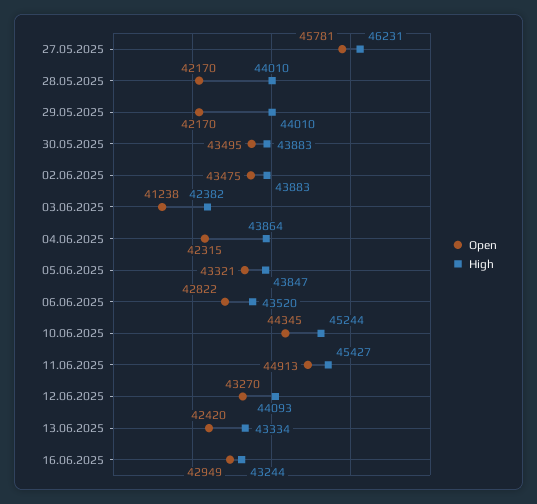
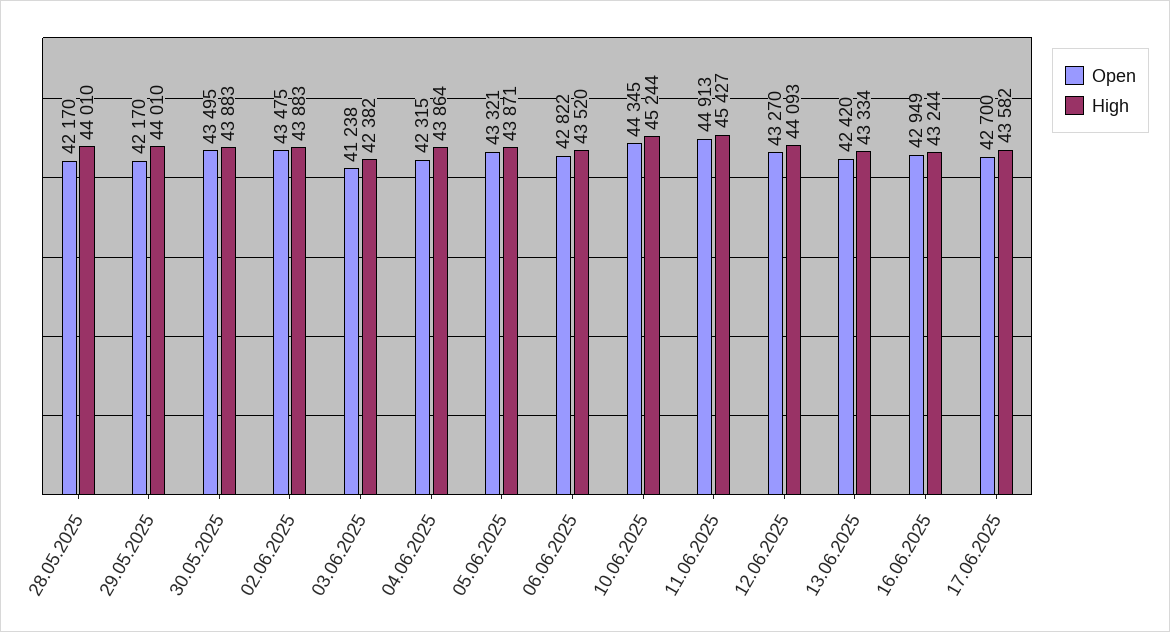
Open, 27.05.2025: 45781 -> none
High, 27.05.2025: 46231 -> none
High, 05.06.2025: 43847 -> 43871
Open, 17.06.2025: none -> 42700
High, 17.06.2025: none -> 43582

